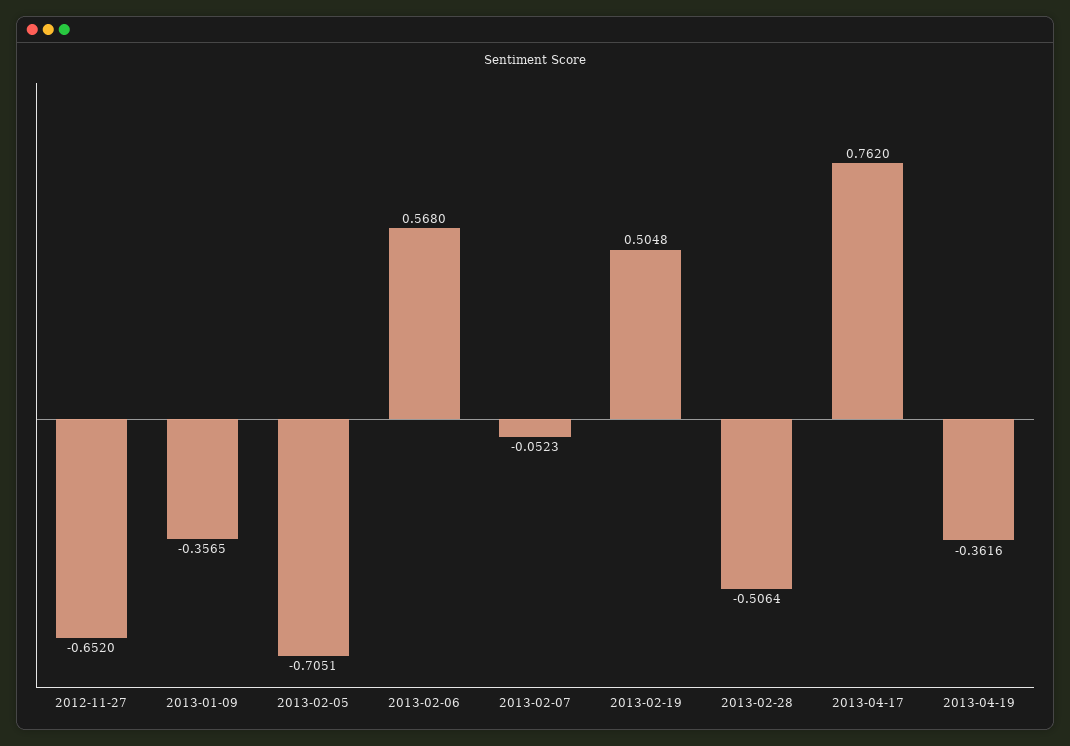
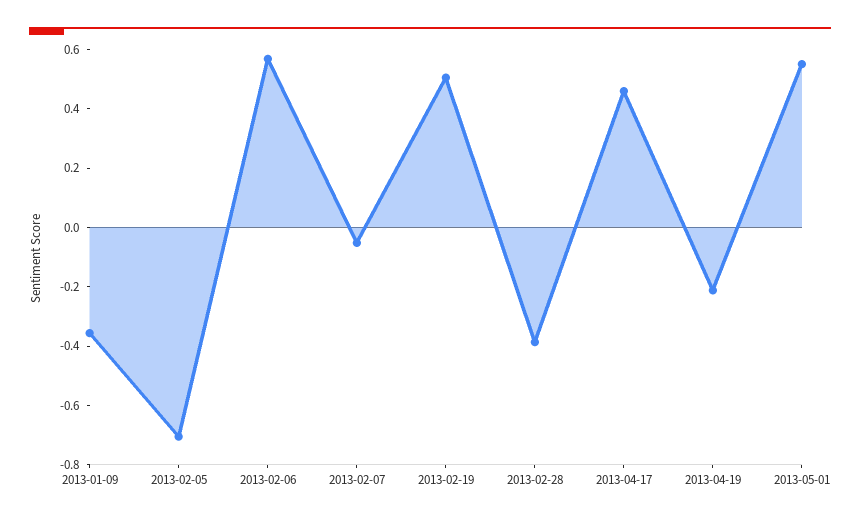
2012-11-27: -0.652 -> none
2013-02-28: -0.5064 -> -0.4
2013-04-17: 0.762 -> 0.45
2013-04-19: -0.3616 -> -0.2
2013-05-01: none -> 0.55

